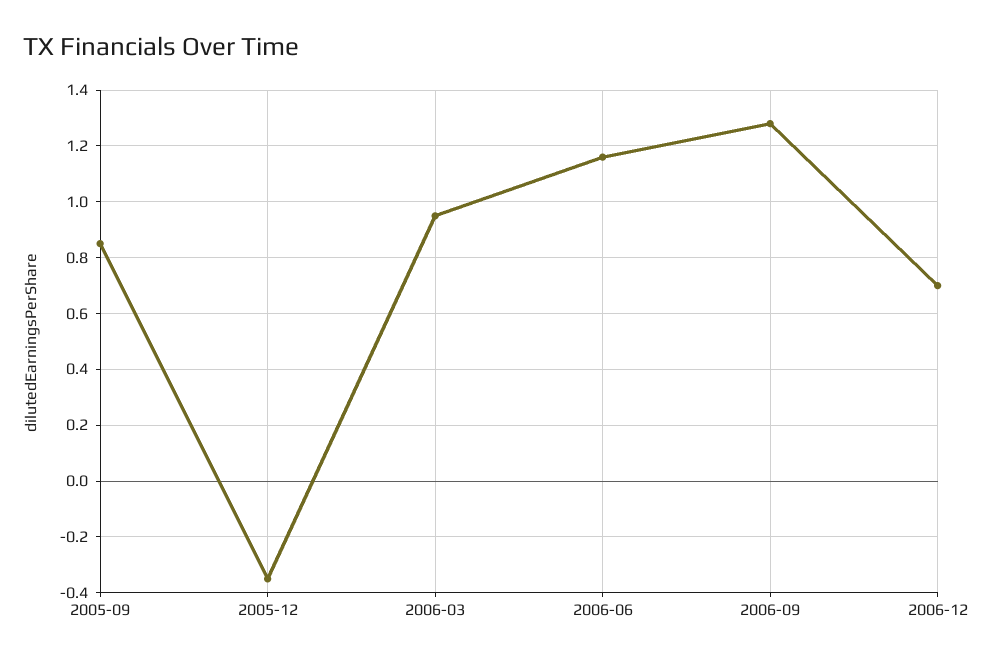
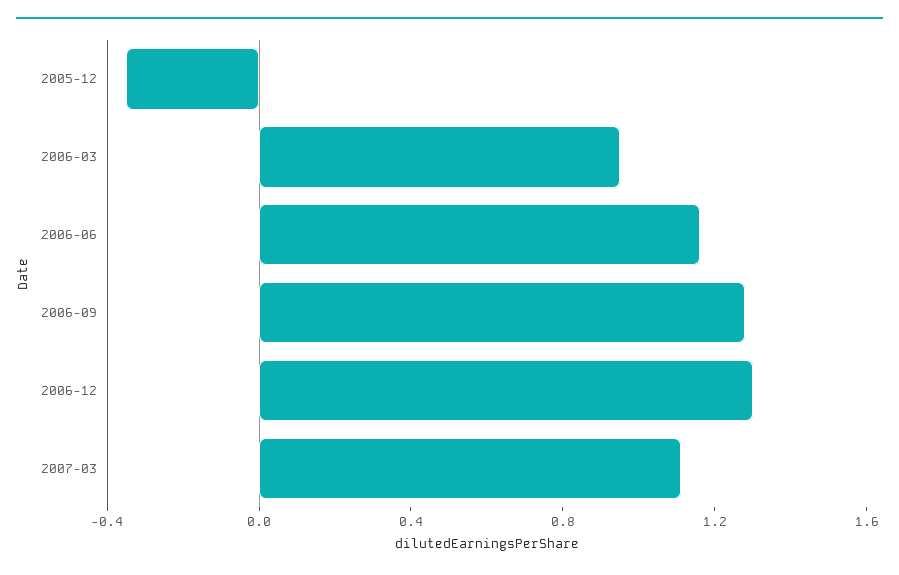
2005-09: 0.85 -> none
2006-12: 0.7 -> 1.3
2007-03: none -> 1.1

